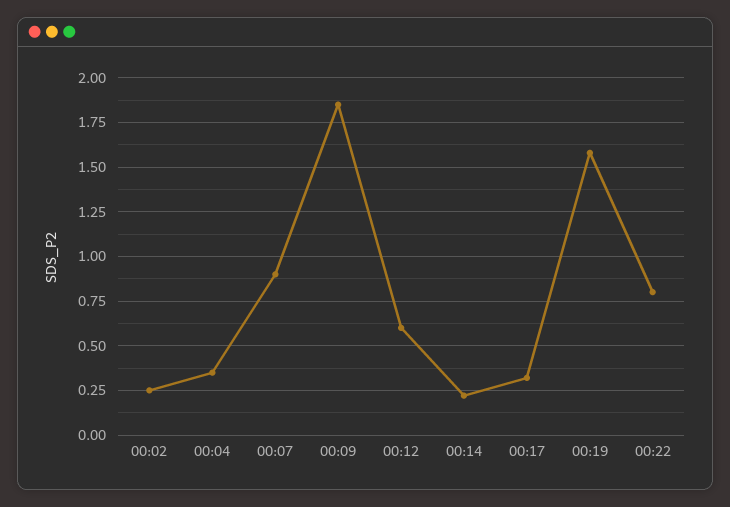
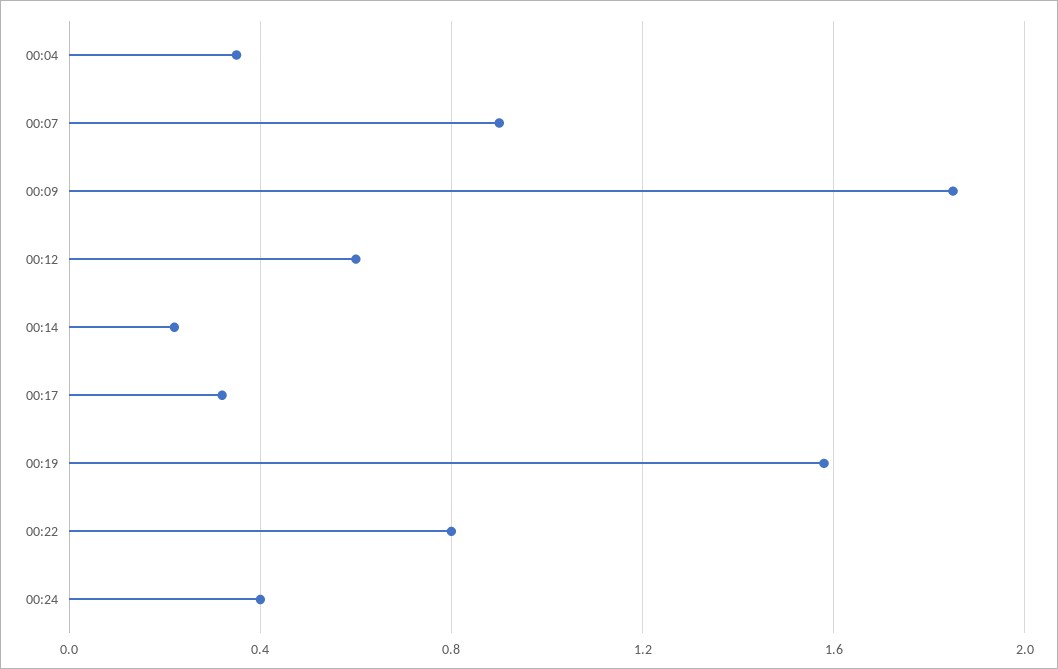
00:02: 0.25 -> none
00:24: none -> 0.4

